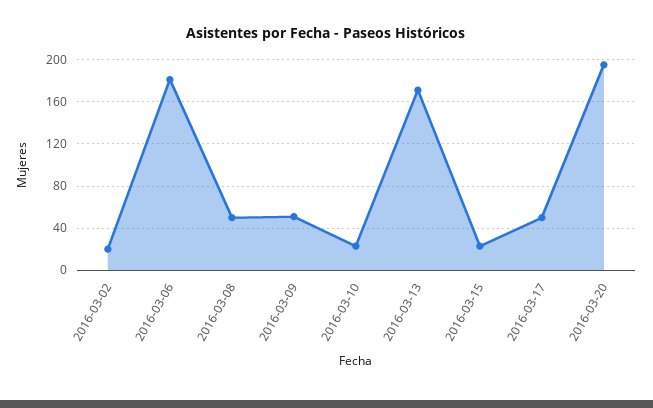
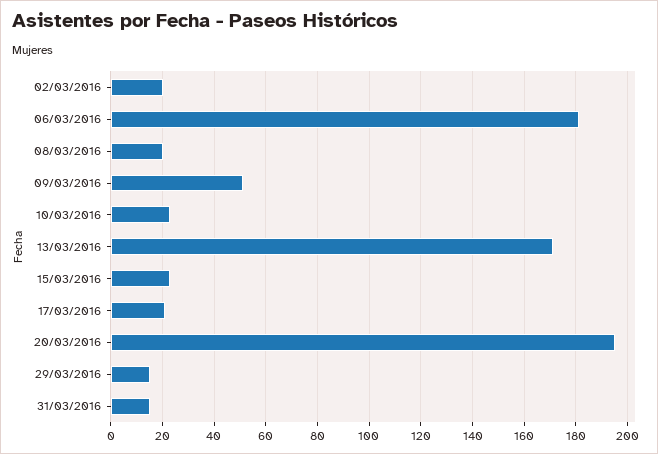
2016-03-08: 50 -> 20
2016-03-17: 50 -> 20
29/03/2016: none -> 15
31/03/2016: none -> 15

